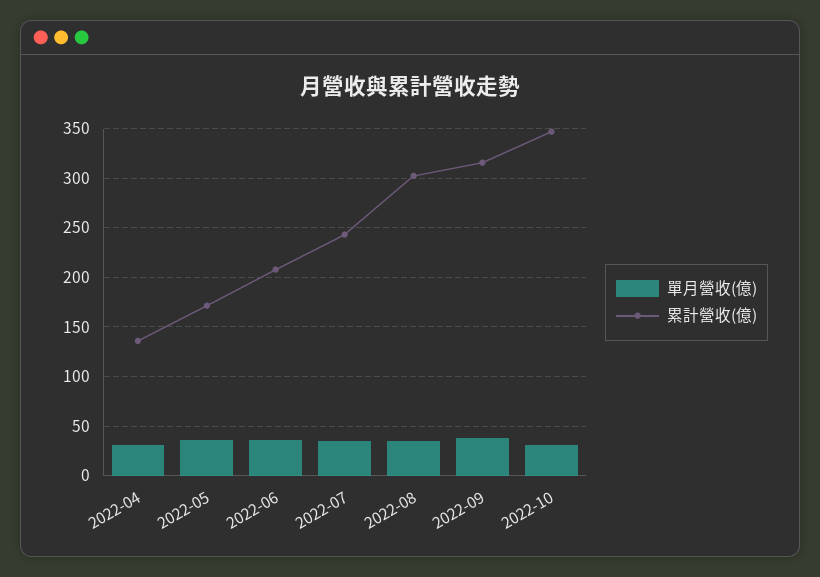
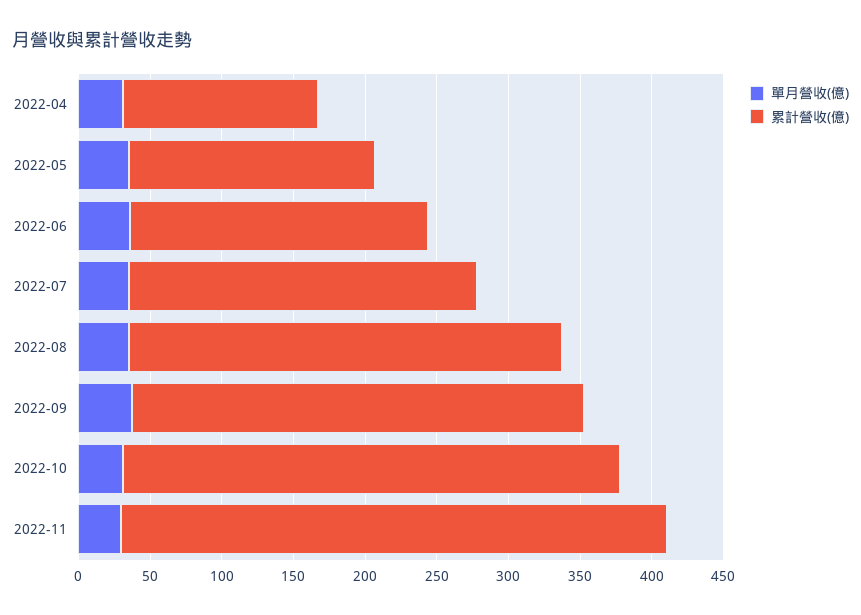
單月營收(億), 2022-11: none -> 30
累計營收(億), 2022-11: none -> 380

